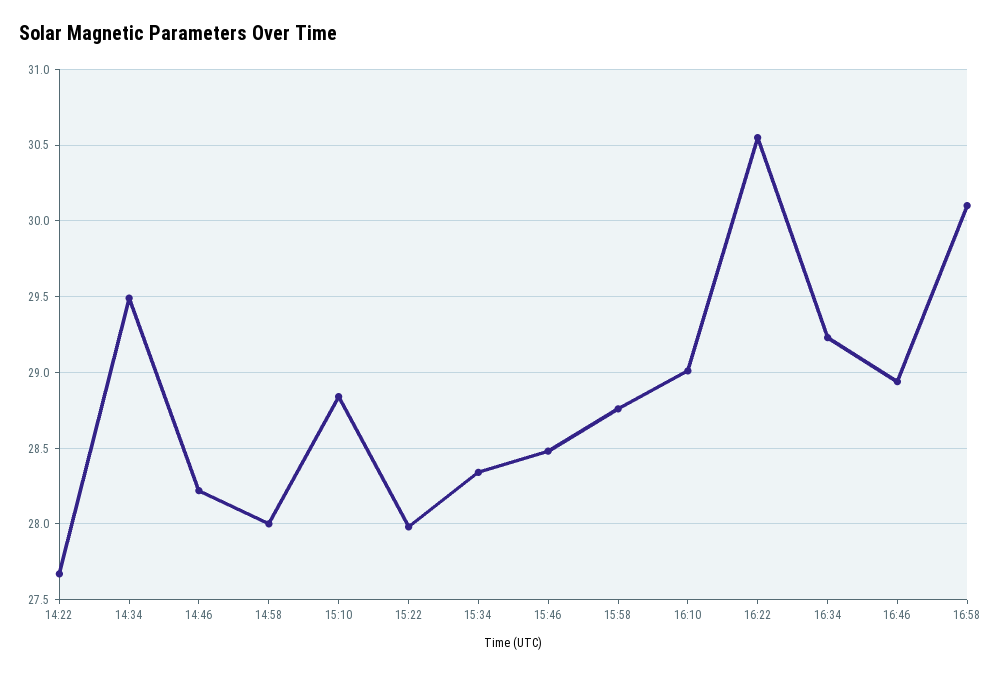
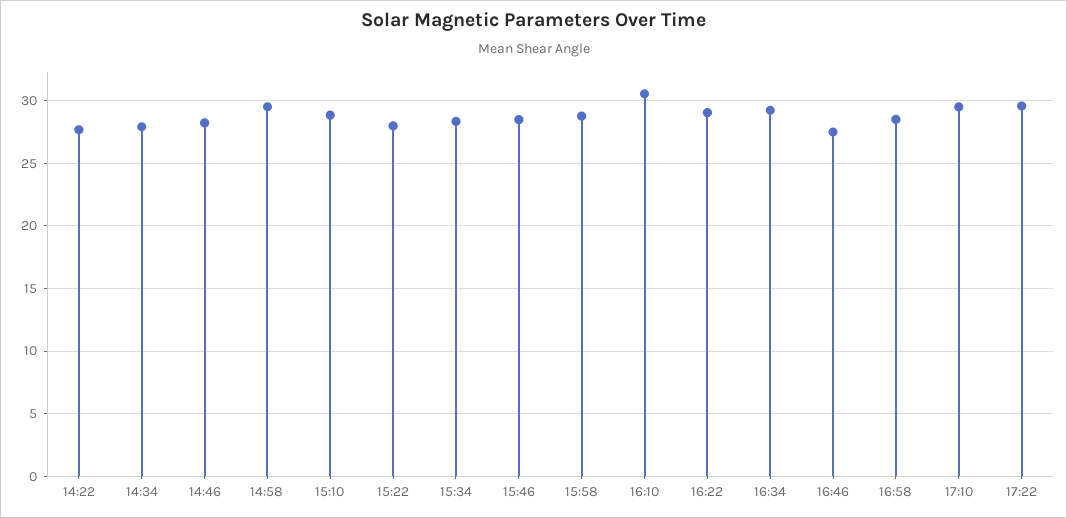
14:34: 29.5 -> 28
14:58: 28 -> 29.5
16:10: 29 -> 30.5
16:22: 30.55 -> 29
16:46: 28.95 -> 27.5
16:58: 30.1 -> 28.5
17:10: none -> 29.5
17:22: none -> 29.5

